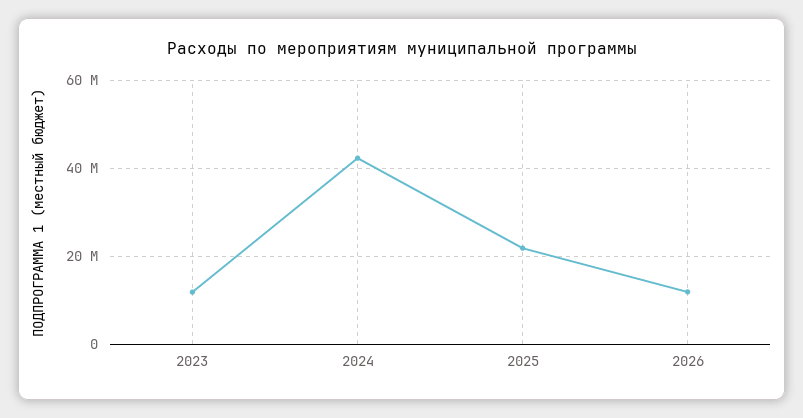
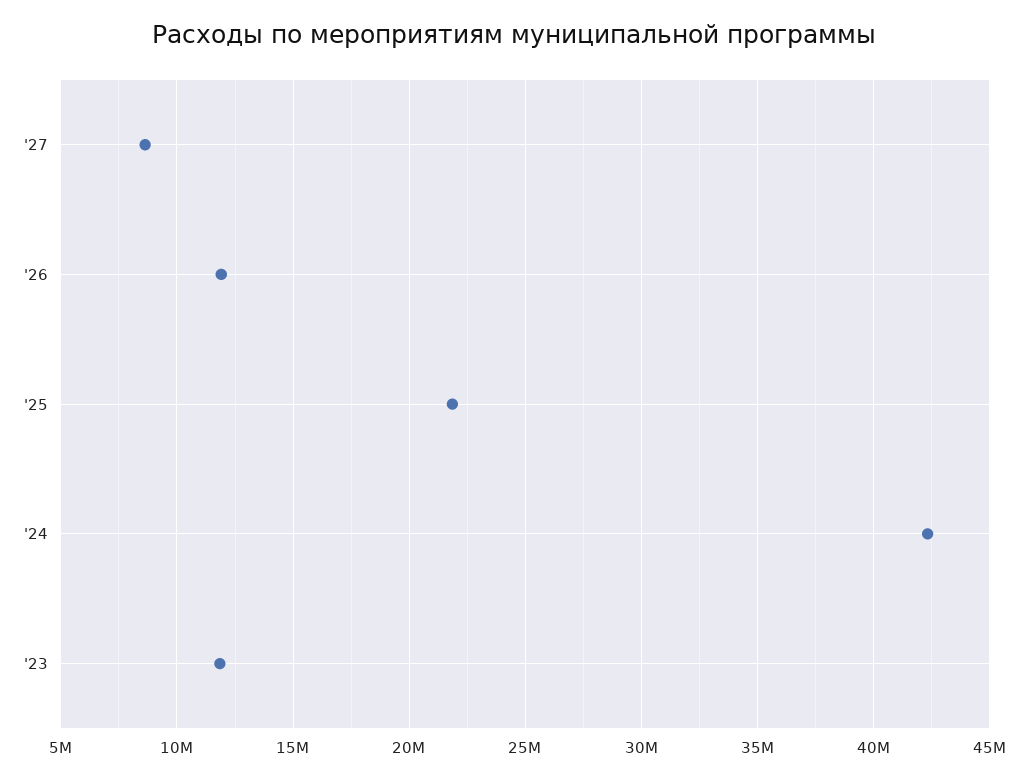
'27: none -> 8500000

